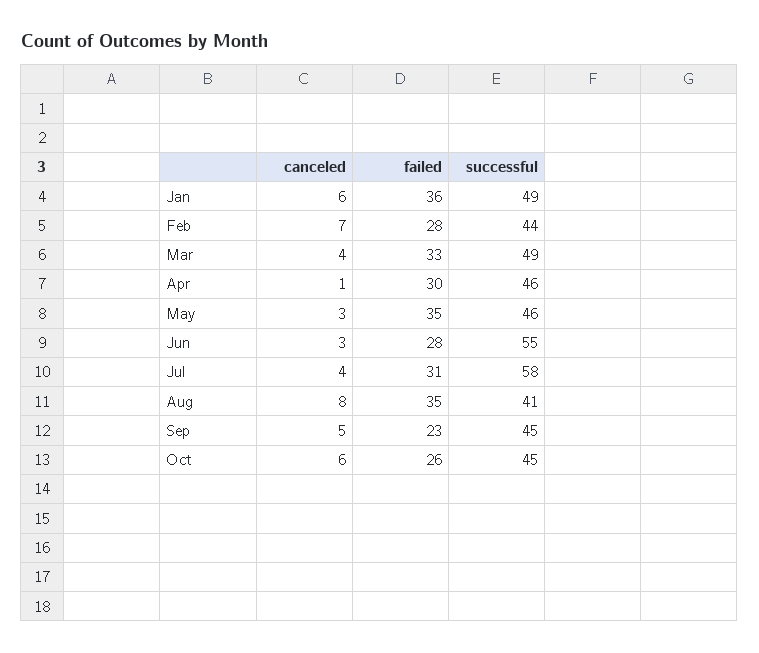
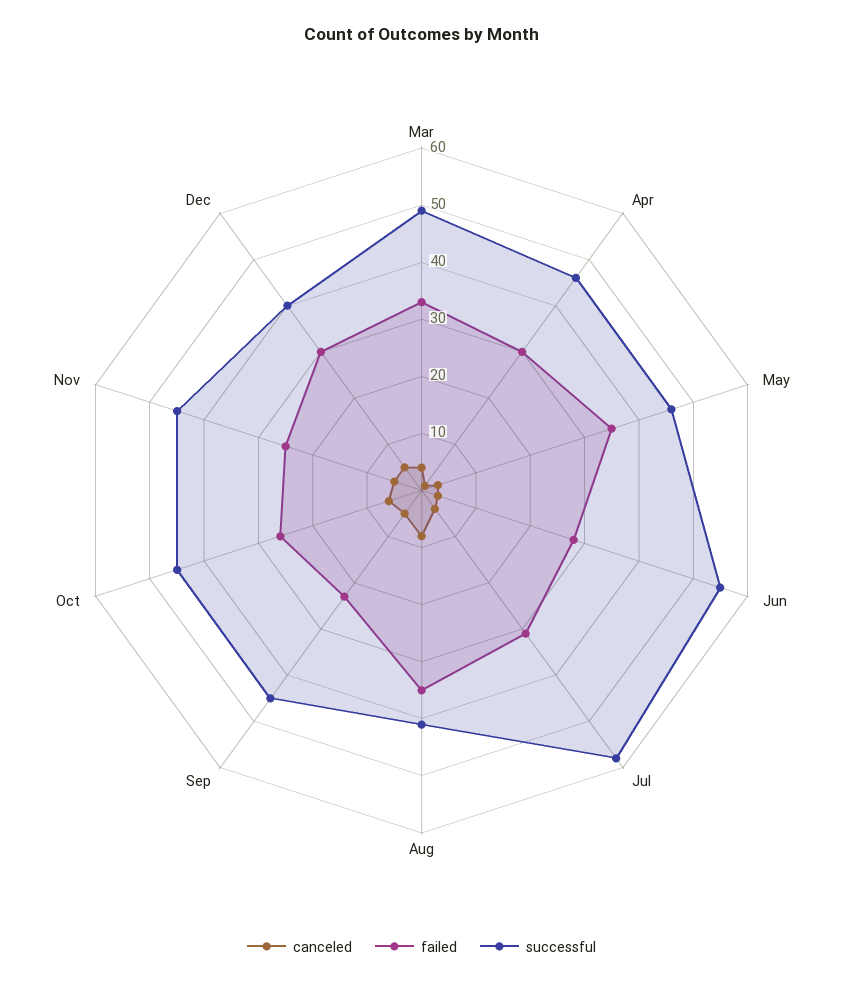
canceled, Jan: 6 -> none
failed, Jan: 36 -> none
successful, Jan: 49 -> none
canceled, Feb: 7 -> none
failed, Feb: 28 -> none
successful, Feb: 44 -> none
canceled, Nov: none -> 5
failed, Nov: none -> 25
successful, Nov: none -> 45
canceled, Dec: none -> 5
failed, Dec: none -> 30
successful, Dec: none -> 40

